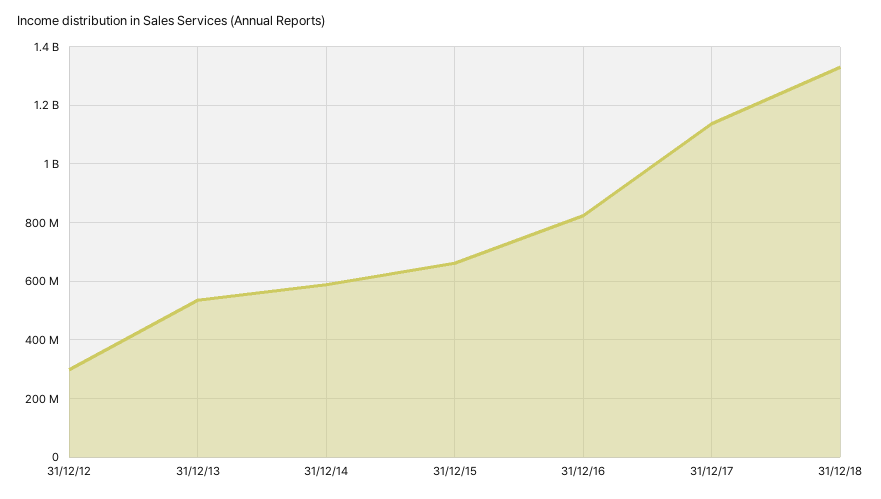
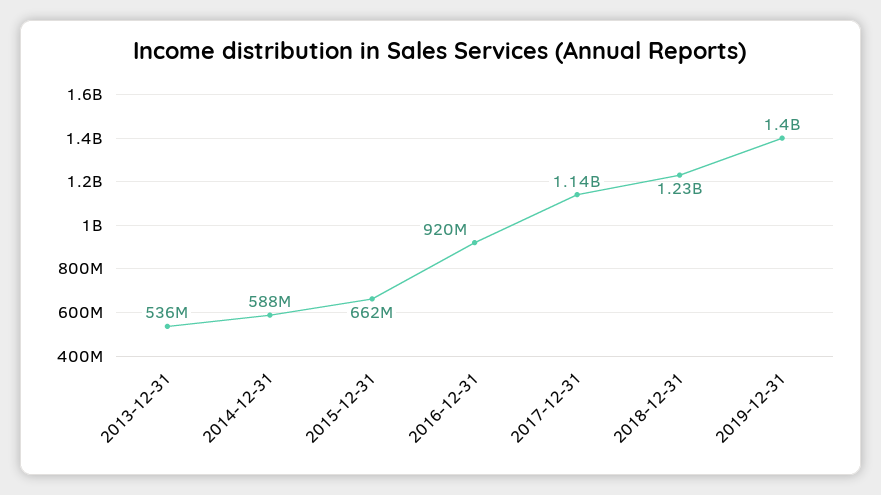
31/12/12: 300000000 -> none
31/12/16: 825000000 -> 920000000
31/12/18: 1325000000 -> 1230000000
2019-12-31: none -> 1400000000

